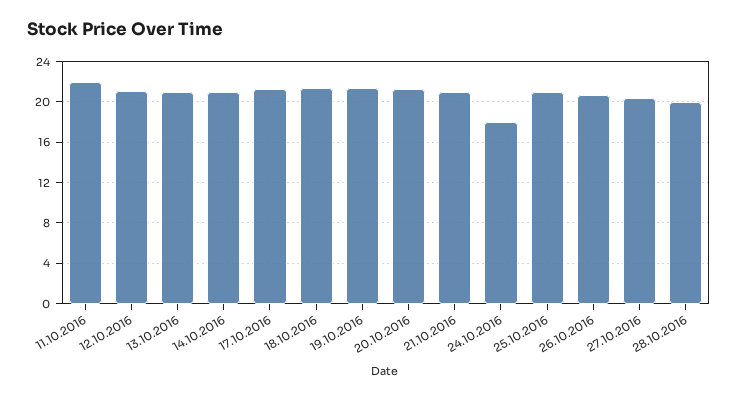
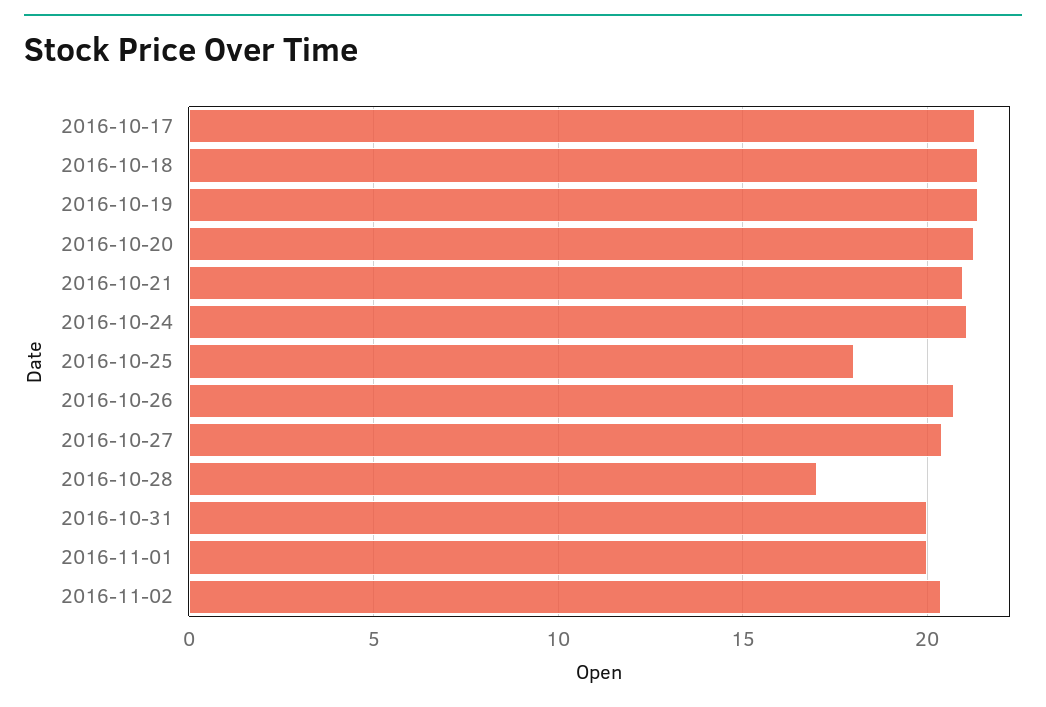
11.10.2016: 22 -> none
12.10.2016: 21 -> none
13.10.2016: 21 -> none
14.10.2016: 21 -> none
24.10.2016: 18 -> 21
25.10.2016: 21 -> 18
28.10.2016: 20 -> 17
2016-10-31: none -> 20
2016-11-01: none -> 20
2016-11-02: none -> 20.5

